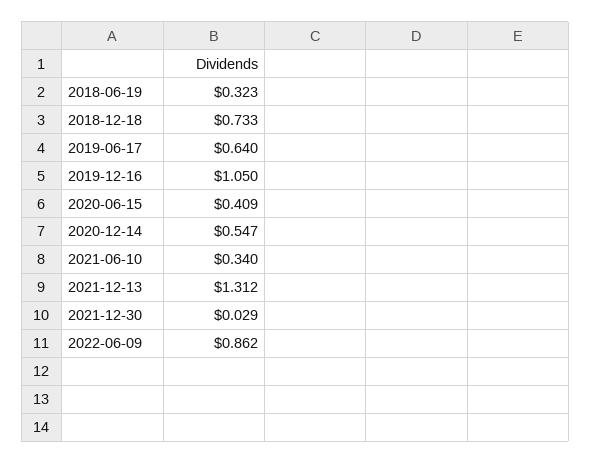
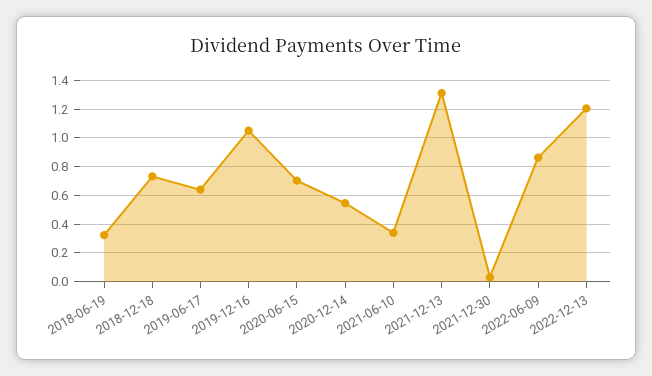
2020-06-15: 0.409 -> 0.7
2022-12-13: none -> 1.2

